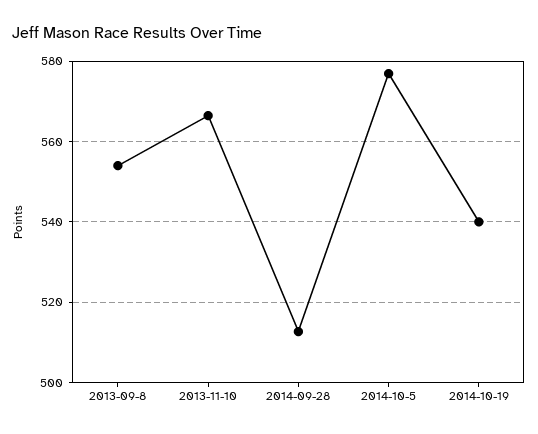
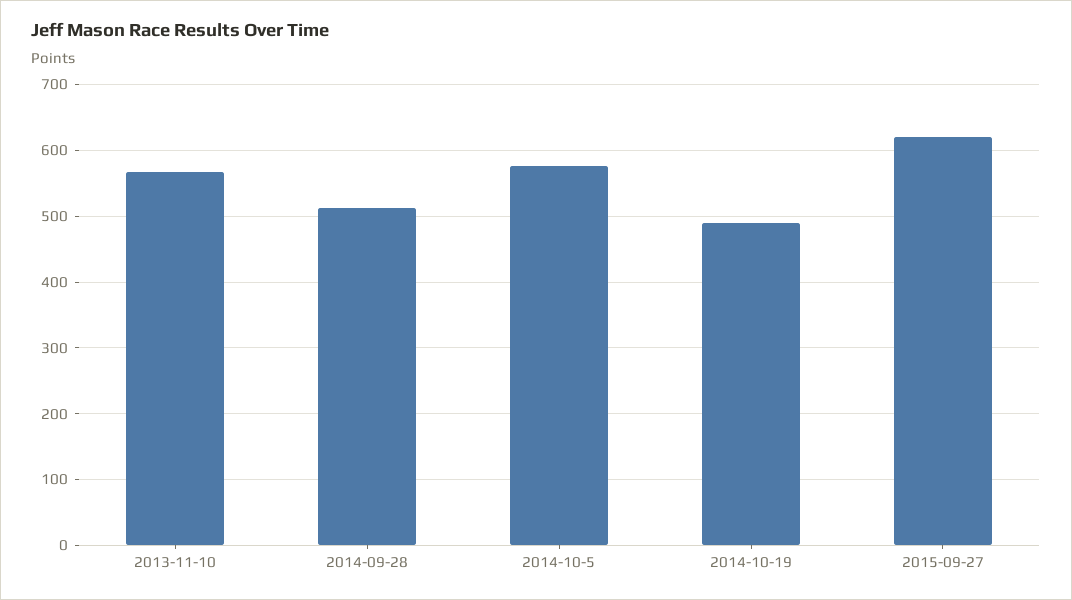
2013-09-8: 554 -> none
2014-10-19: 540 -> 490
2015-09-27: none -> 620

